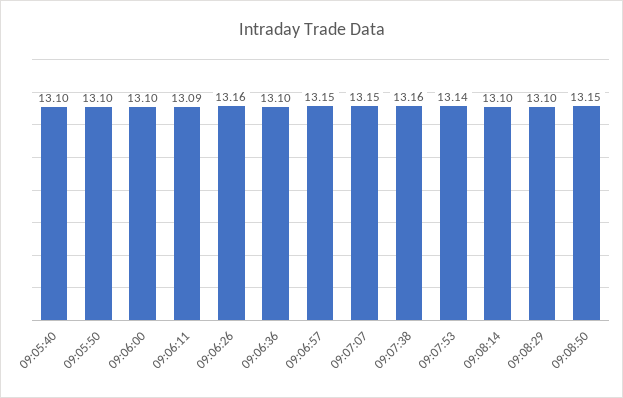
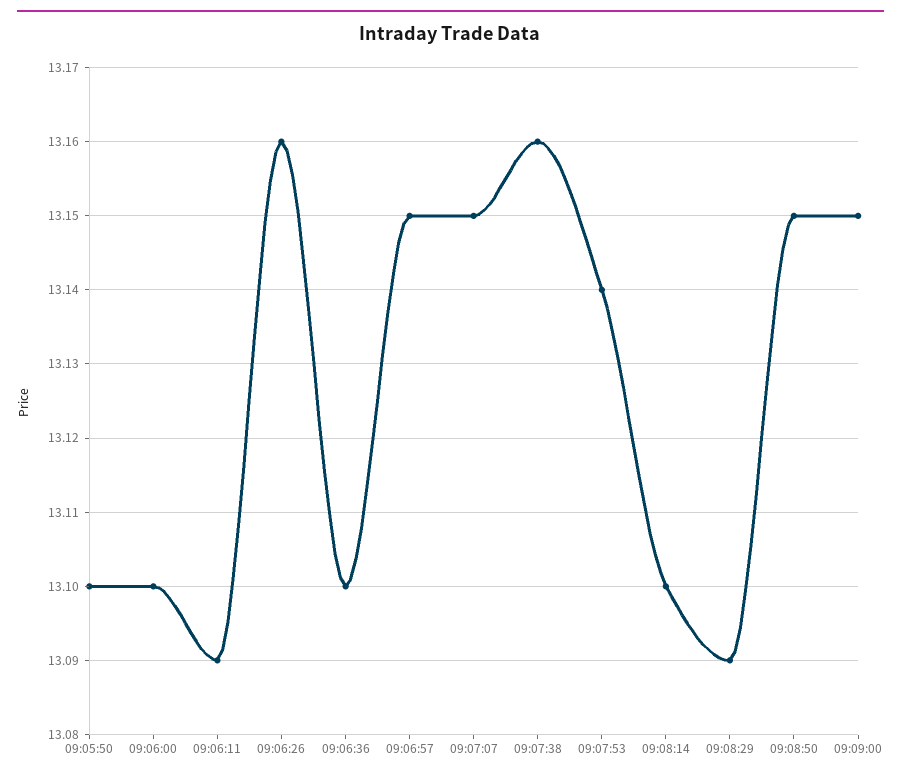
09:05:40: 13.1 -> none
09:08:29: 13.1 -> 13.09
09:09:00: none -> 13.15

